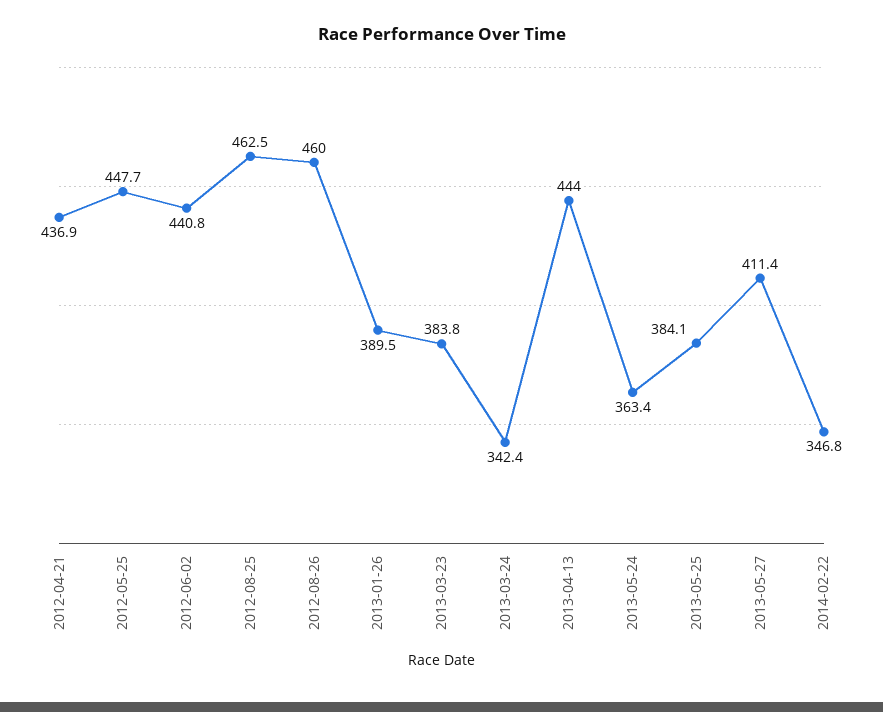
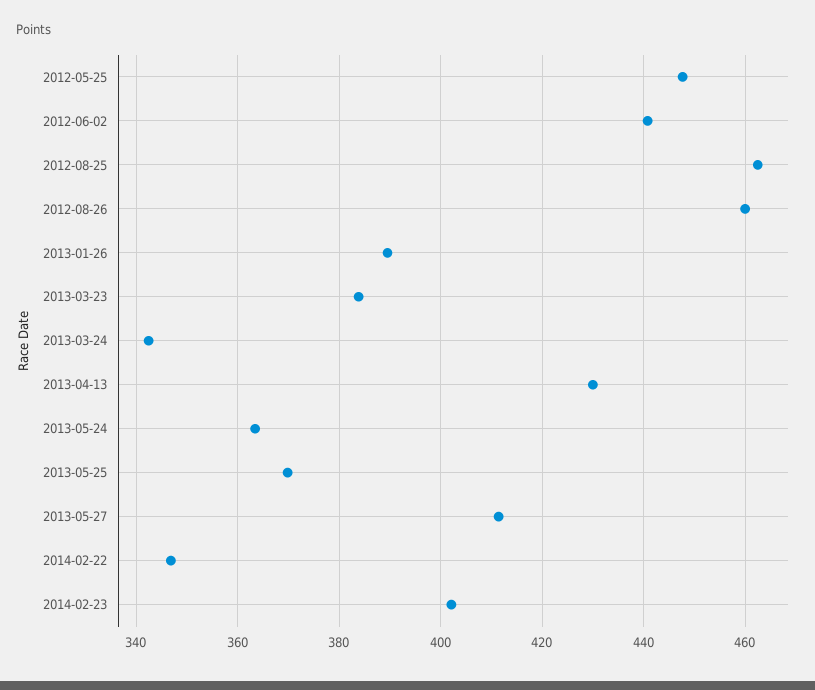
2012-04-21: 436.9 -> none
2013-04-13: 444 -> 430
2013-05-25: 384.1 -> 370
2014-02-23: none -> 402

